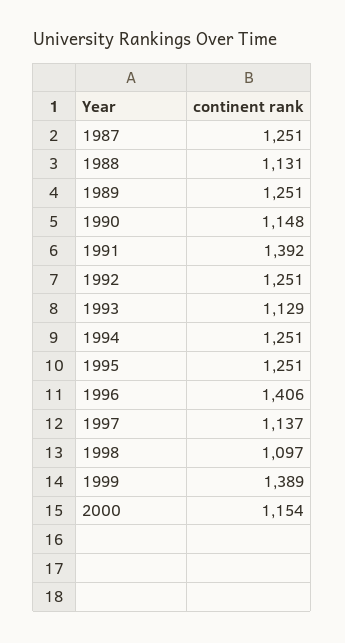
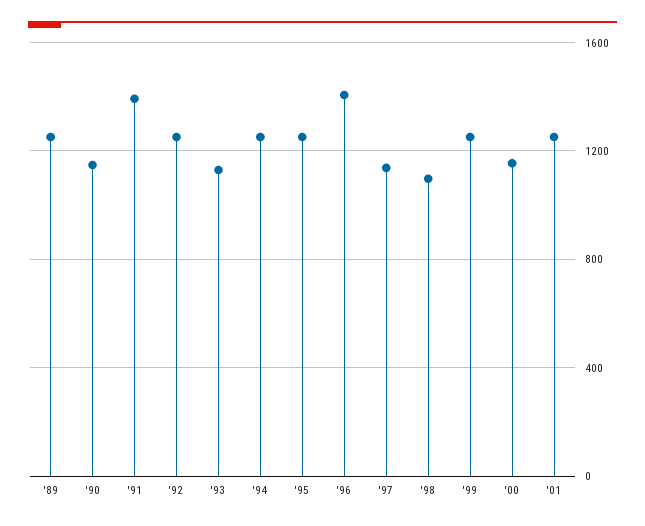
1987: 1251 -> none
1988: 1131 -> none
1999: 1389 -> 1250
'01: none -> 1250

